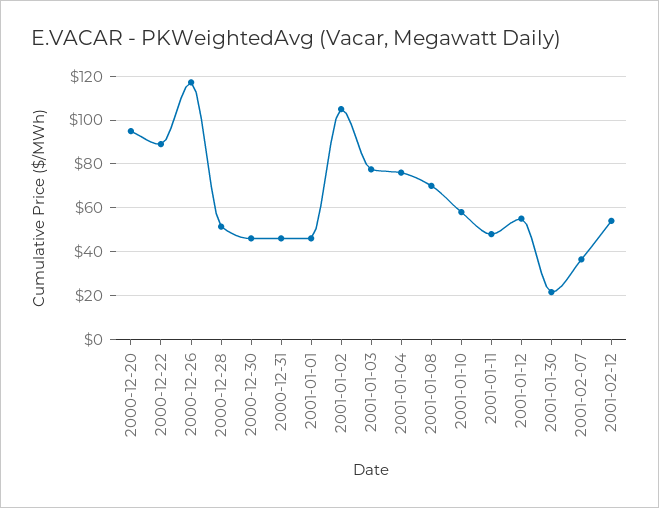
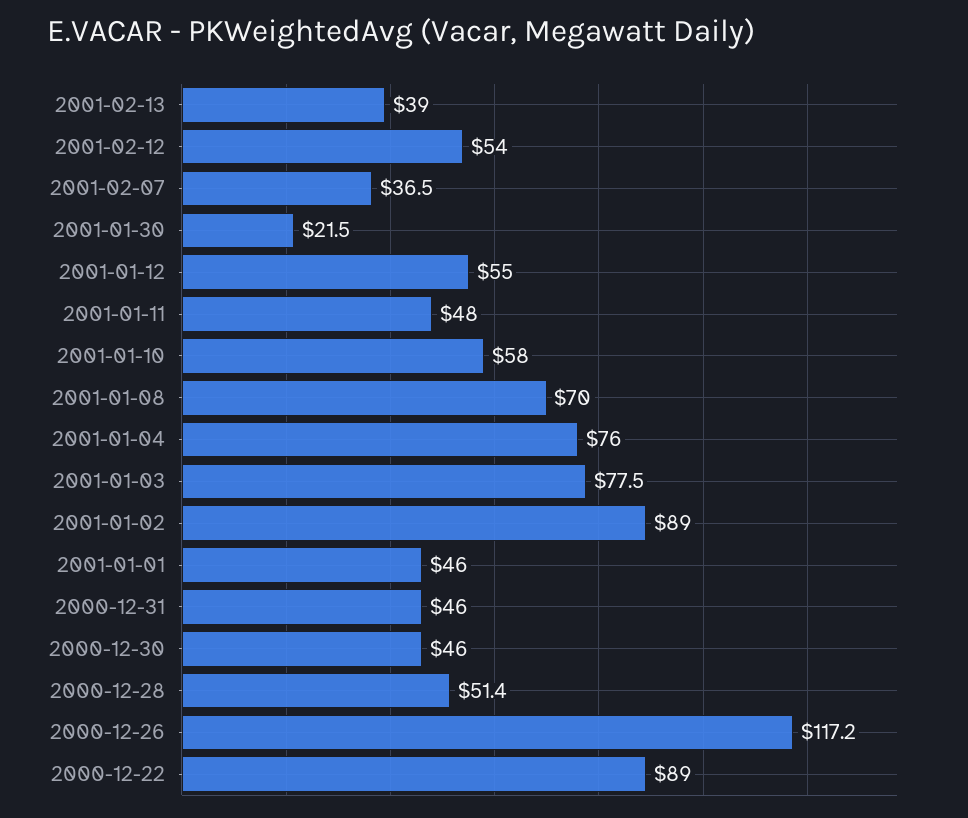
2000-12-20: 95 -> none
2001-01-02: 105 -> 89
2001-02-13: none -> 39

